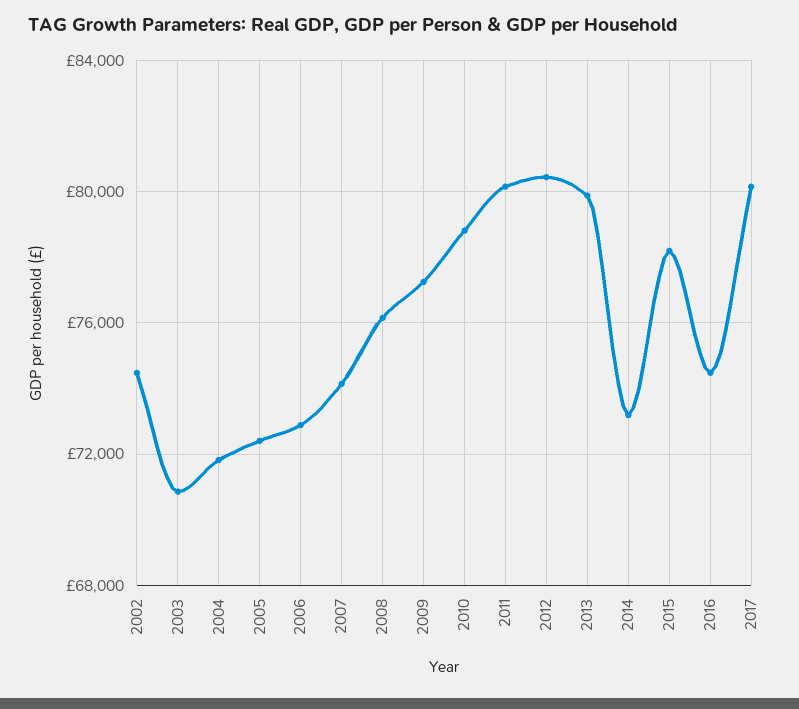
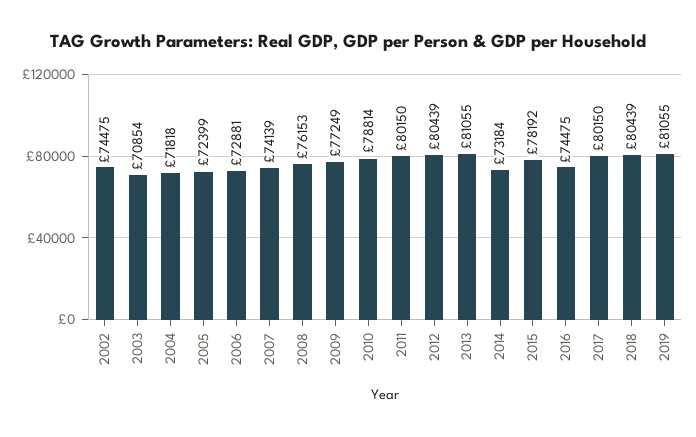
2013: 80000 -> 81055
2018: none -> 80439
2019: none -> 81055

